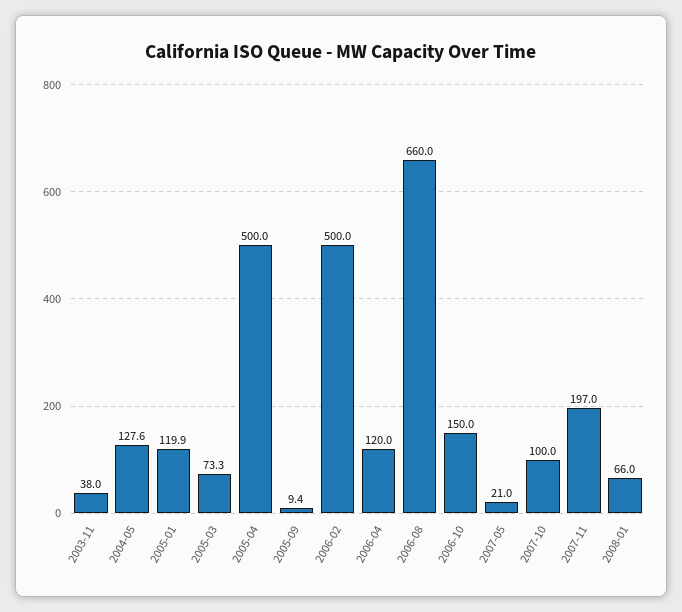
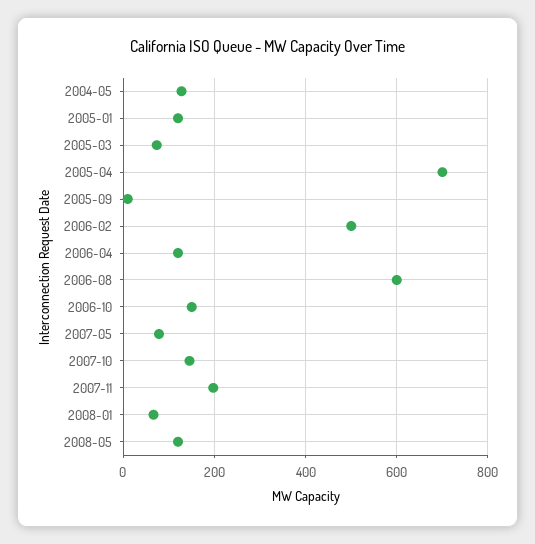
2003-11: 38 -> none
2005-04: 500 -> 700
2006-08: 660 -> 600
2007-05: 21 -> 80
2007-10: 100 -> 140
2008-05: none -> 120

